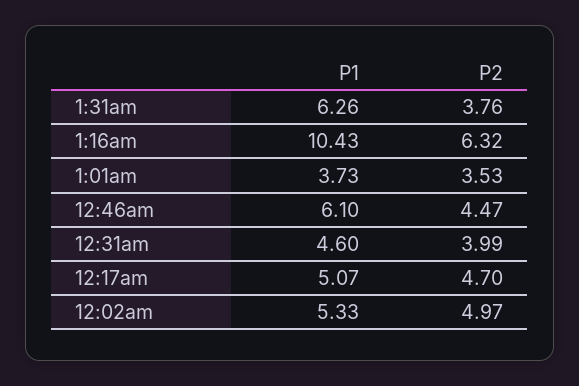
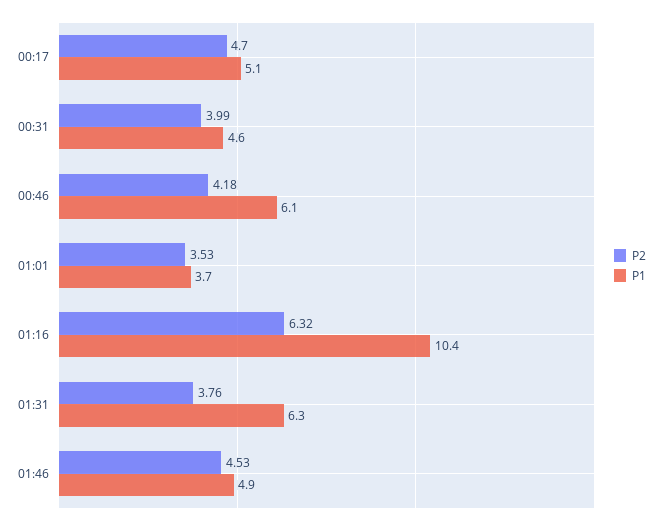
P2, 12:46am: 4.47 -> 4.18
P1, 12:02am: 5.33 -> none
P2, 12:02am: 4.97 -> none
P2, 01:46: none -> 4.53
P1, 01:46: none -> 4.9

